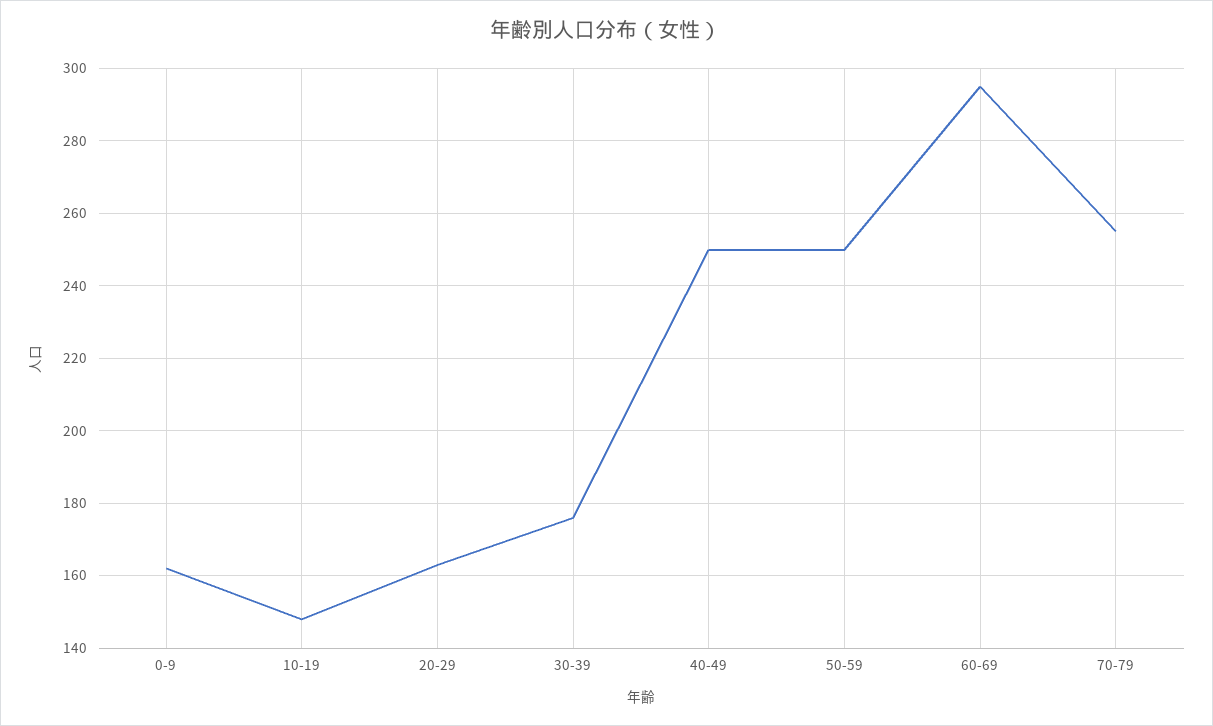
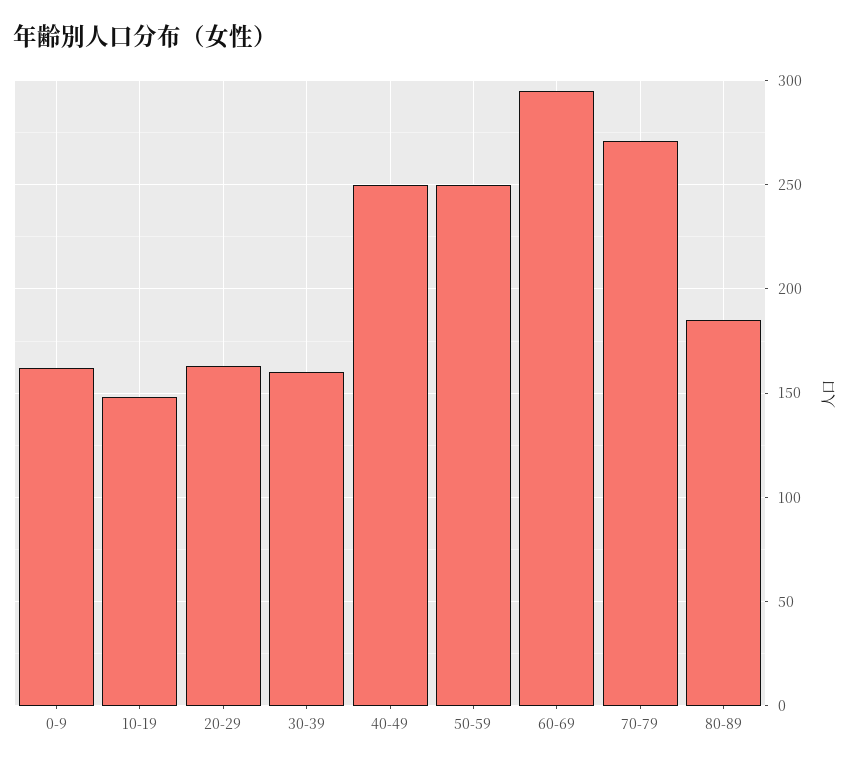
30-39: 175 -> 160
70-79: 255 -> 270
80-89: none -> 185

